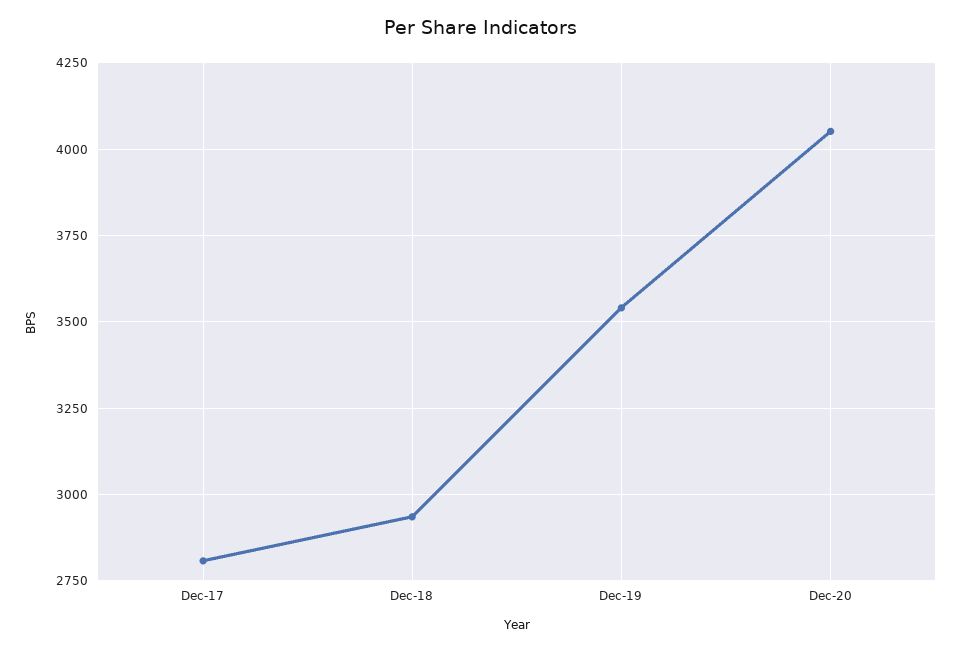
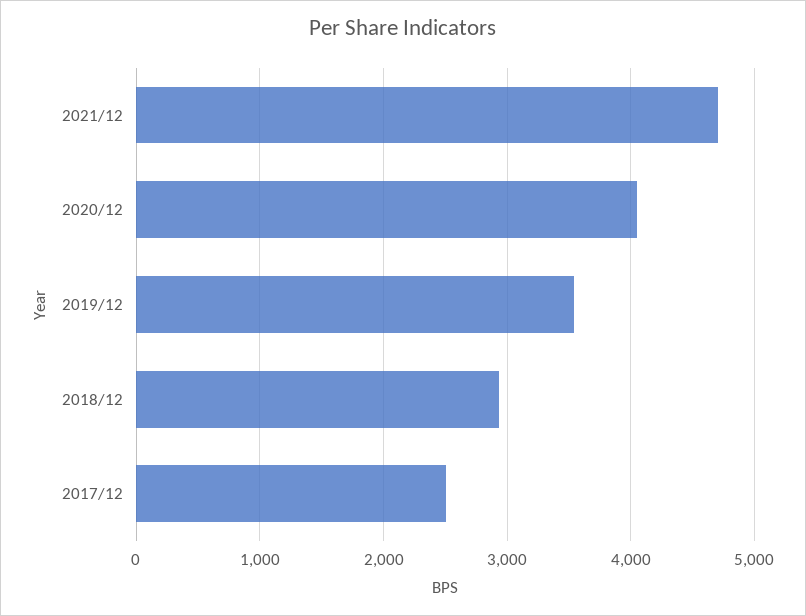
Dec-17: 2800 -> 2500
2021/12: none -> 4700

